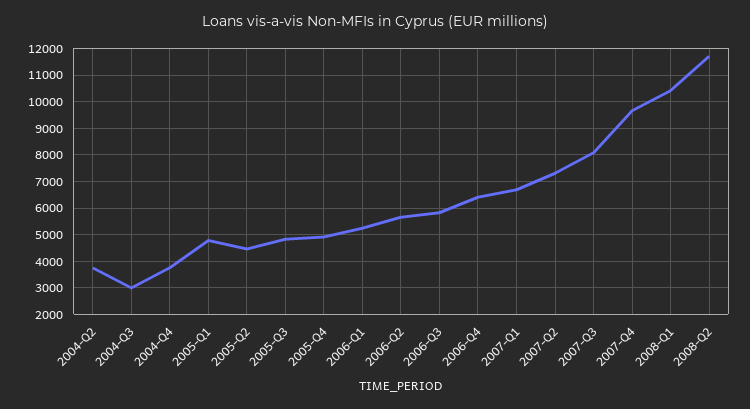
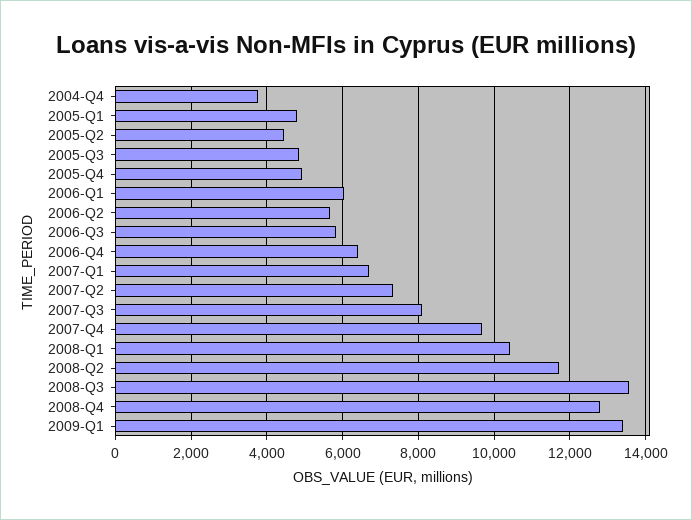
2004-Q2: 3750 -> none
2004-Q3: 3000 -> none
2006-Q1: 5250 -> 6000
2008-Q3: none -> 13600
2008-Q4: none -> 12800
2009-Q1: none -> 13400

